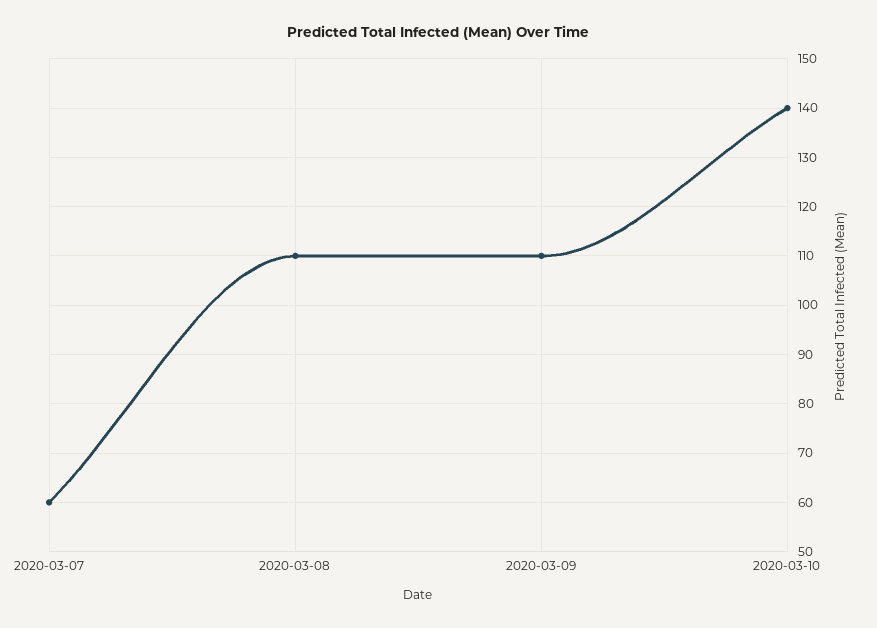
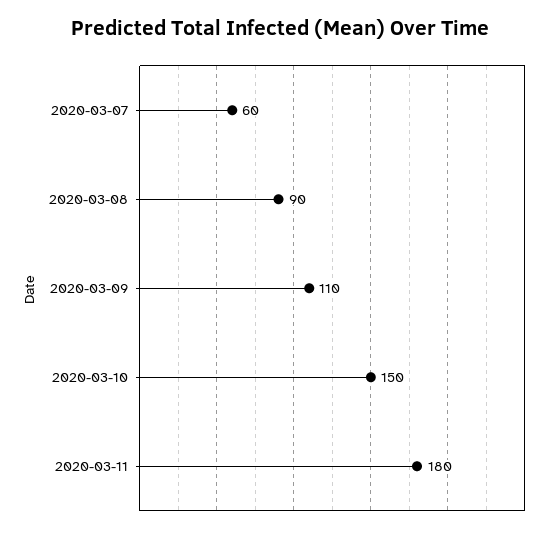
2020-03-08: 110 -> 90
2020-03-10: 140 -> 150
2020-03-11: none -> 180

